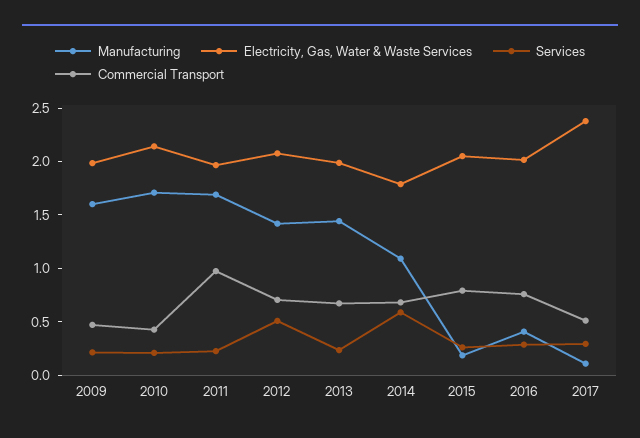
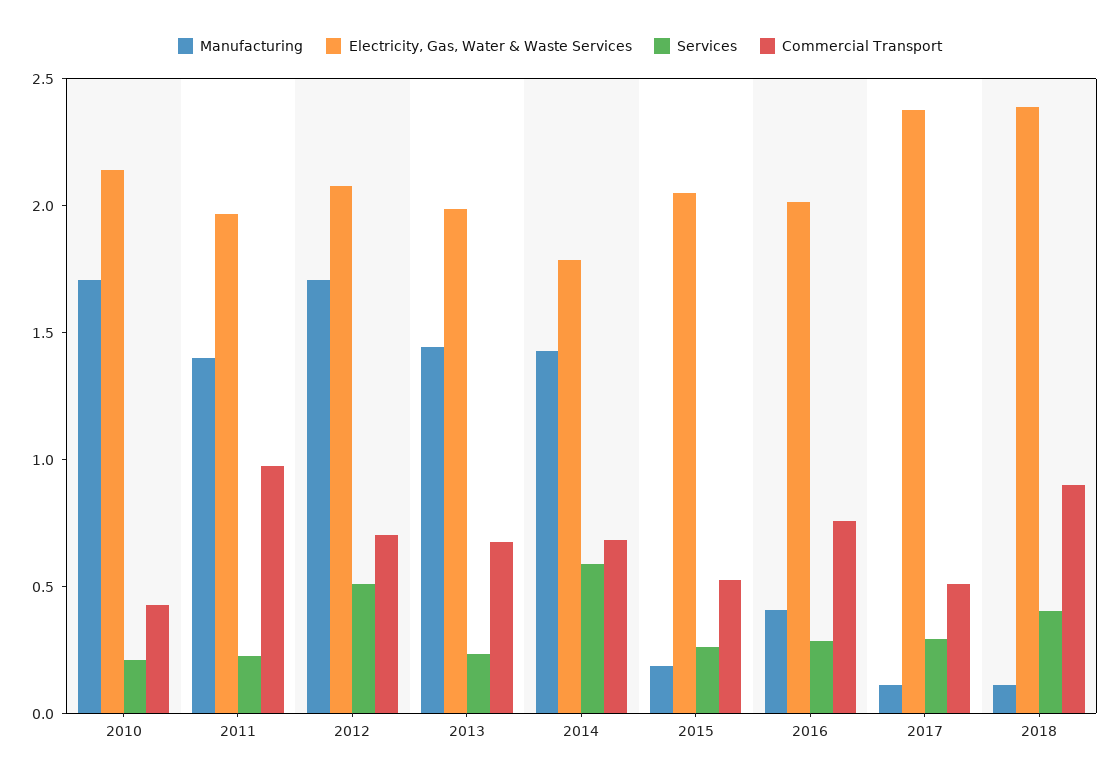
Manufacturing, 2009: 1.6 -> none
Electricity, Gas, Water & Waste Services, 2009: 2 -> none
Services, 2009: 0.2 -> none
Commercial Transport, 2009: 0.5 -> none
Manufacturing, 2011: 1.7 -> 1.4
Manufacturing, 2012: 1.4 -> 1.7
Manufacturing, 2014: 1.1 -> 1.4
Commercial Transport, 2015: 0.8 -> 0.5
Manufacturing, 2018: none -> 0.1
Electricity, Gas, Water & Waste Services, 2018: none -> 2.4
Services, 2018: none -> 0.4
Commercial Transport, 2018: none -> 0.9

